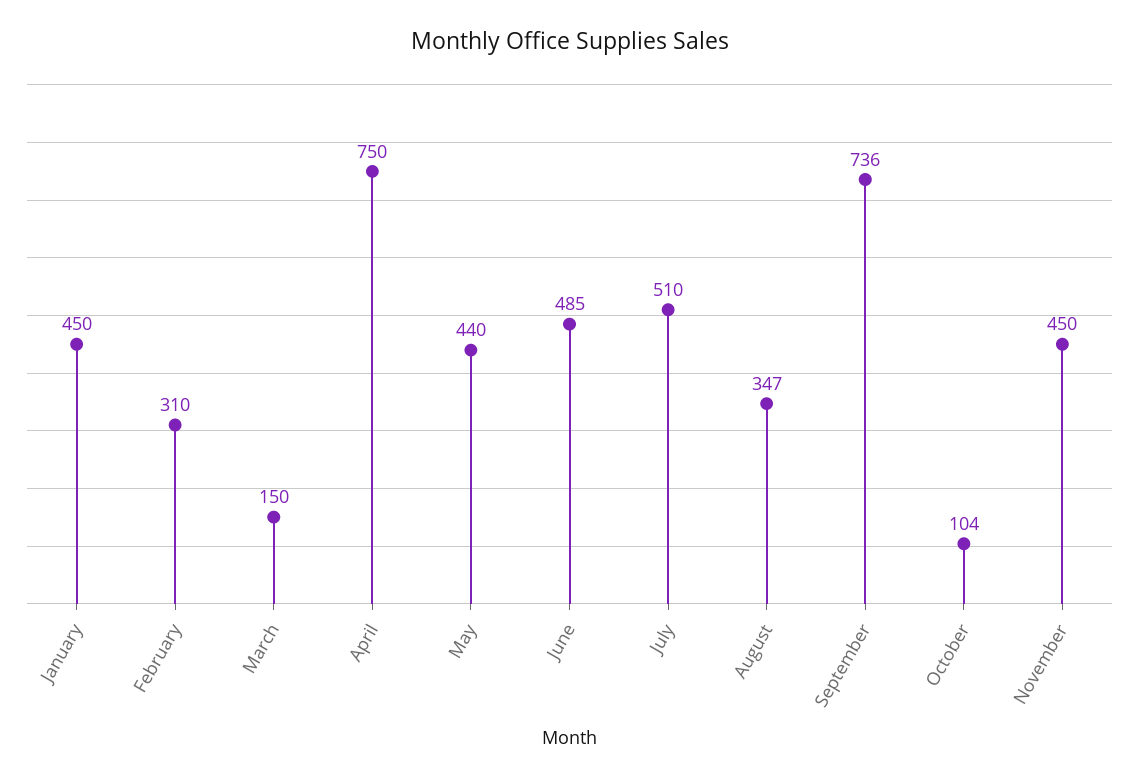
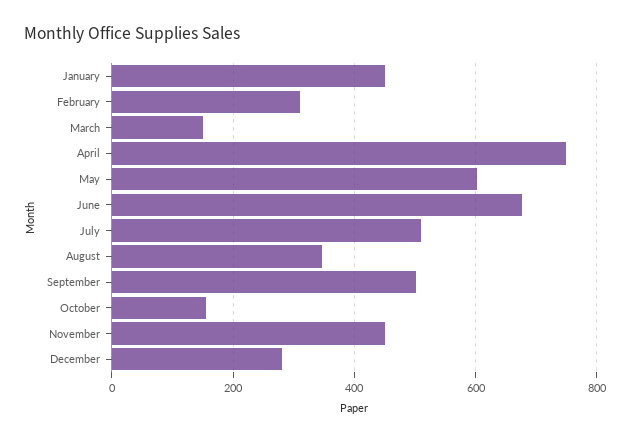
May: 440 -> 600
June: 485 -> 680
September: 736 -> 500
October: 104 -> 160
December: none -> 280

